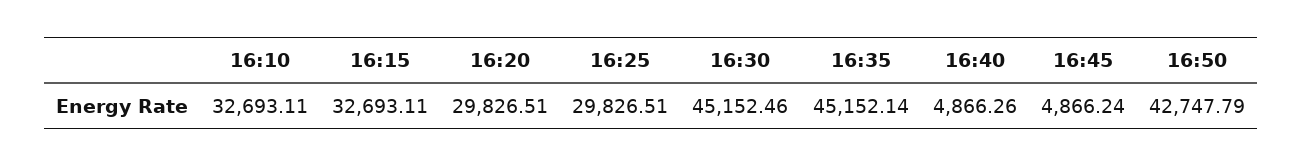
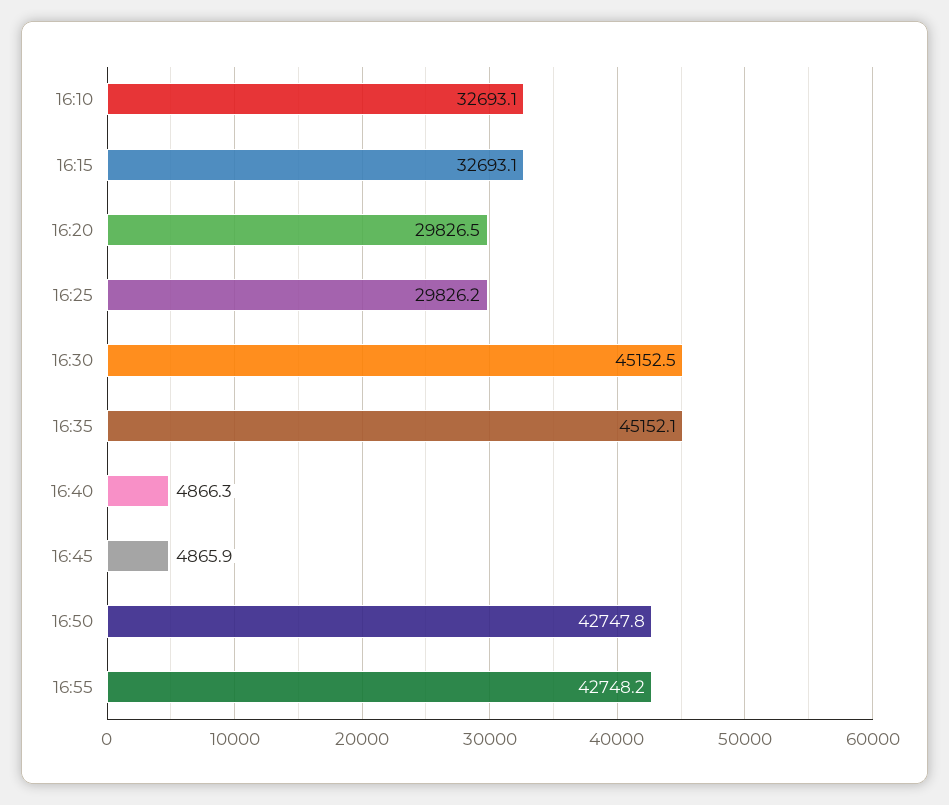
16:25: 29826.51 -> 29826.2
16:45: 4866.24 -> 4865.9
16:55: none -> 42748.2

